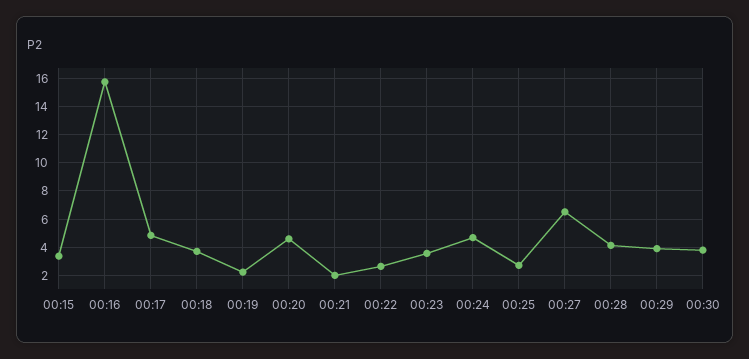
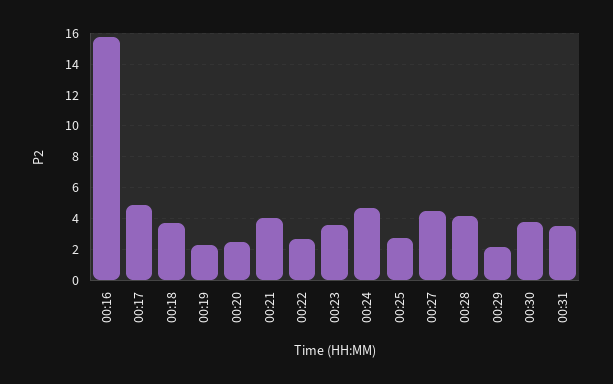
00:15: 3.5 -> none
00:20: 4.5 -> 2.5
00:21: 2 -> 4
00:27: 6.5 -> 4.5
00:29: 4 -> 2
00:31: none -> 3.5

